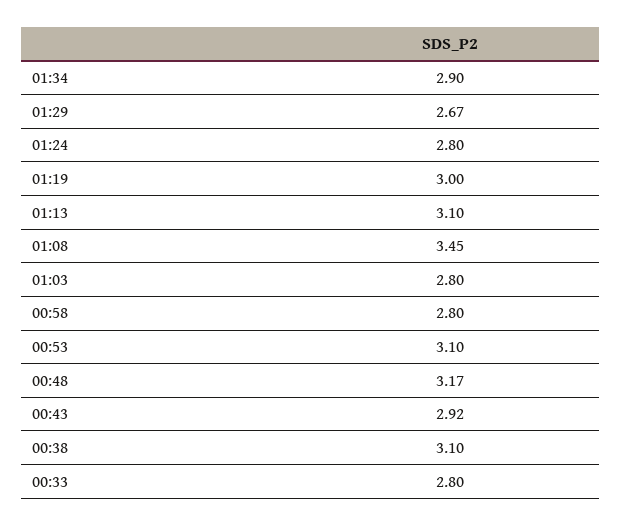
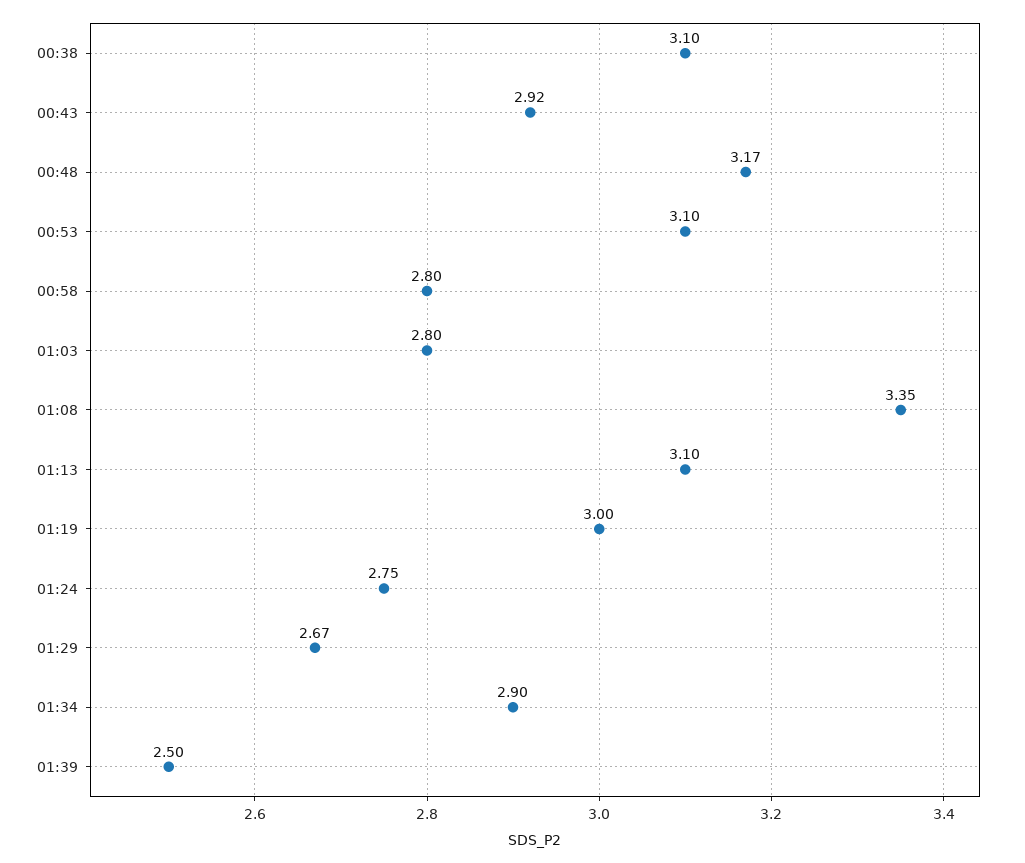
01:24: 2.8 -> 2.75
01:08: 3.45 -> 3.35
00:33: 2.8 -> none
01:39: none -> 2.5

